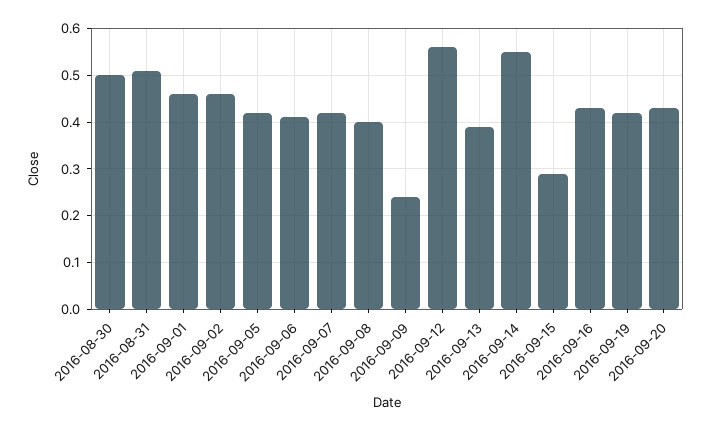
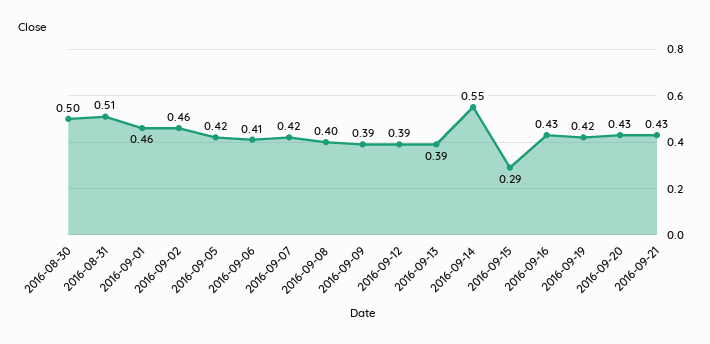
2016-09-09: 0.25 -> 0.39
2016-09-12: 0.55 -> 0.39
2016-09-21: none -> 0.43

